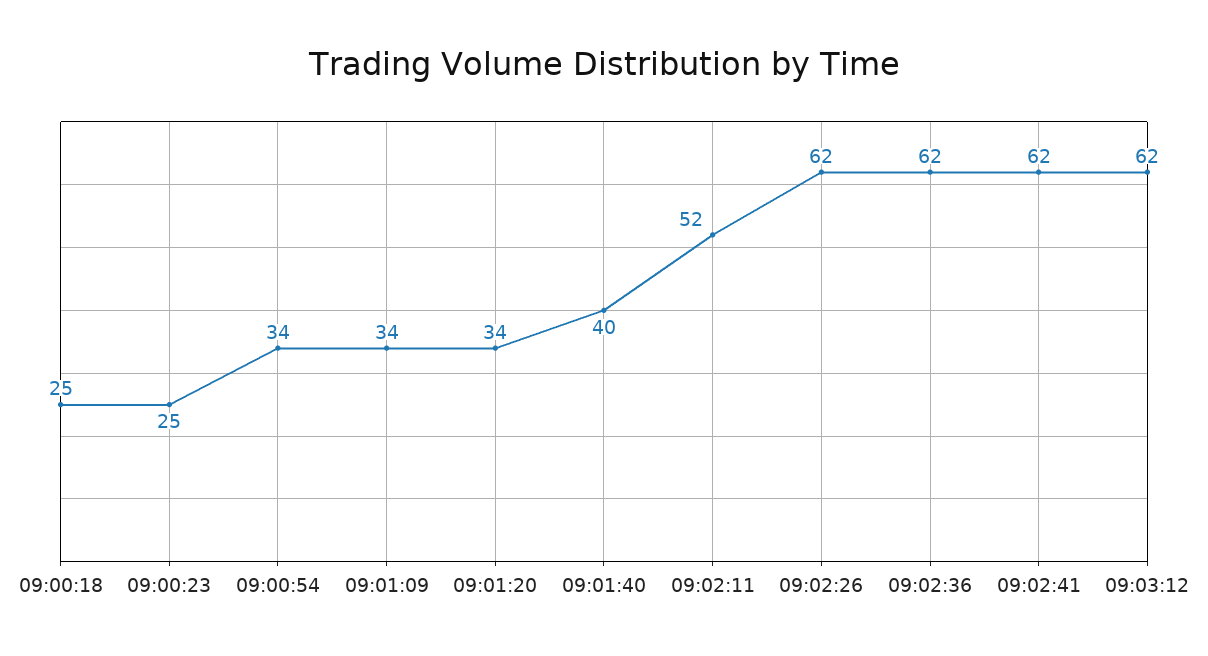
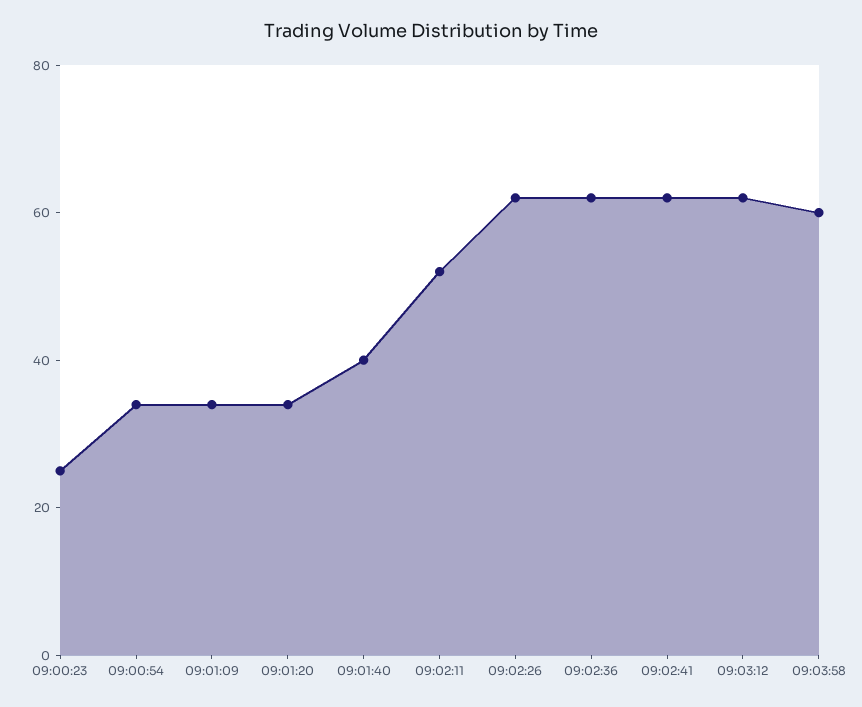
09:00:18: 25 -> none
09:03:58: none -> 60

